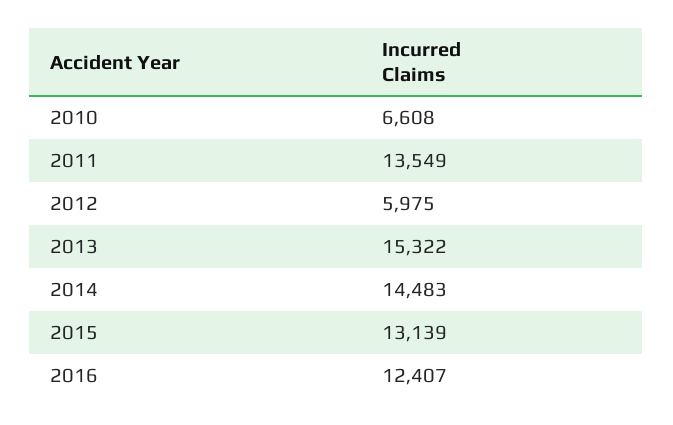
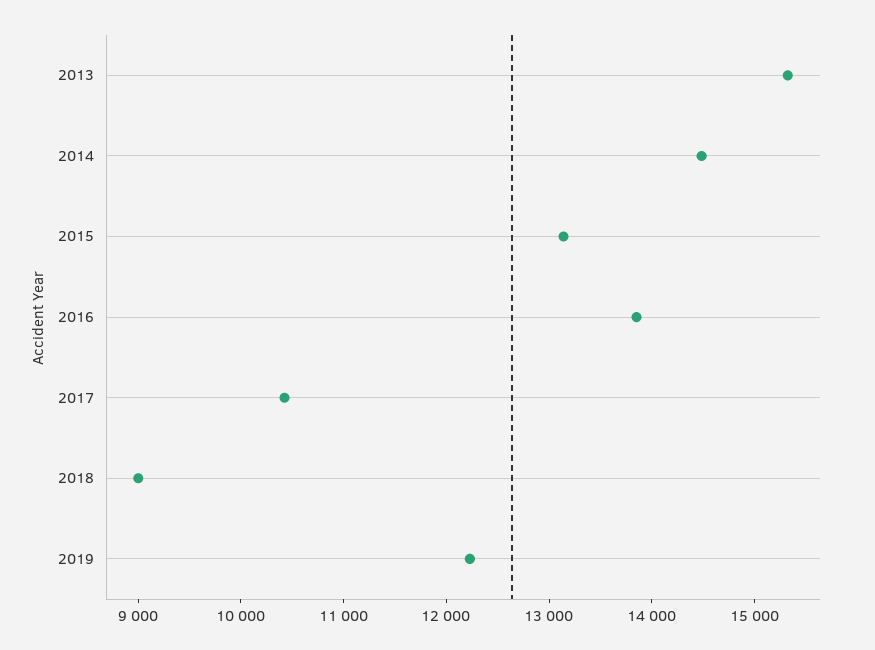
2010: 6608 -> none
2011: 13549 -> none
2012: 5975 -> none
2016: 12407 -> 13800
2017: none -> 10400
2018: none -> 9000
2019: none -> 12200

